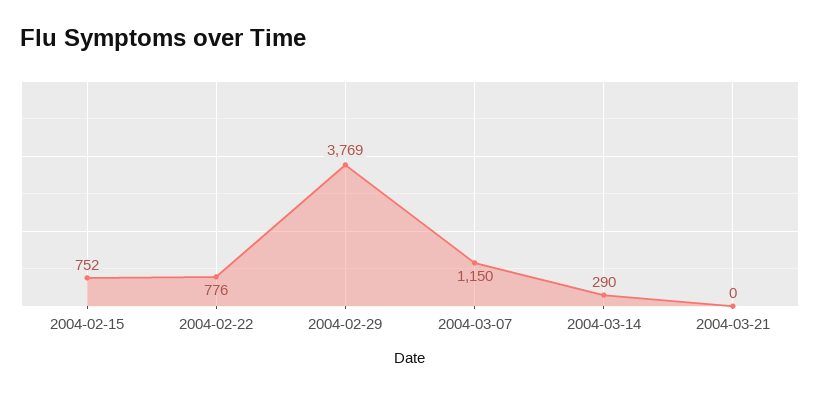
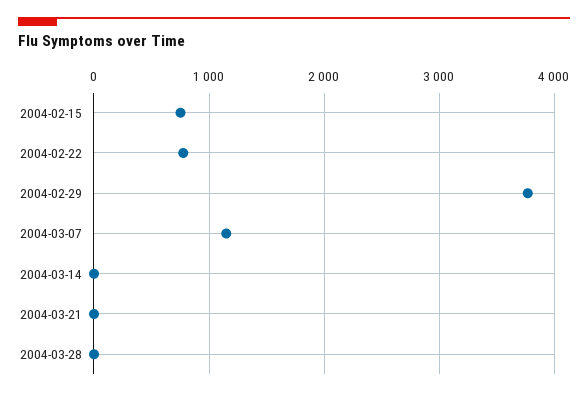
2004-03-14: 290 -> 0
2004-03-28: none -> 0

